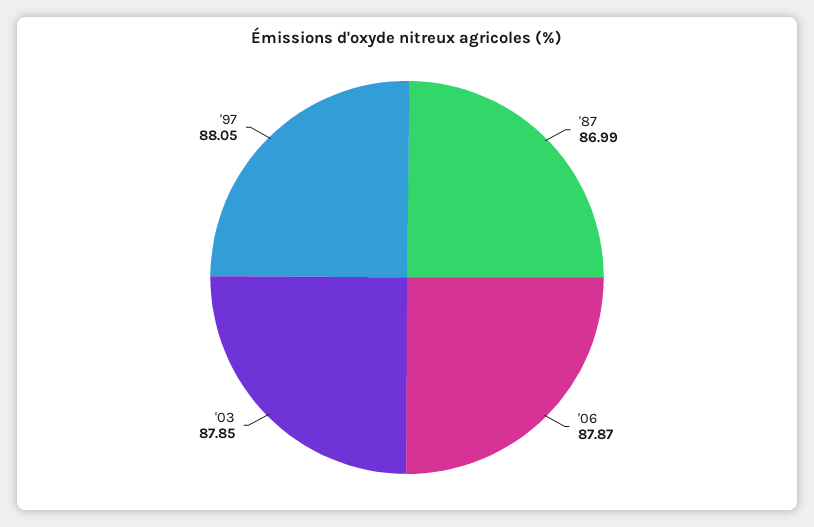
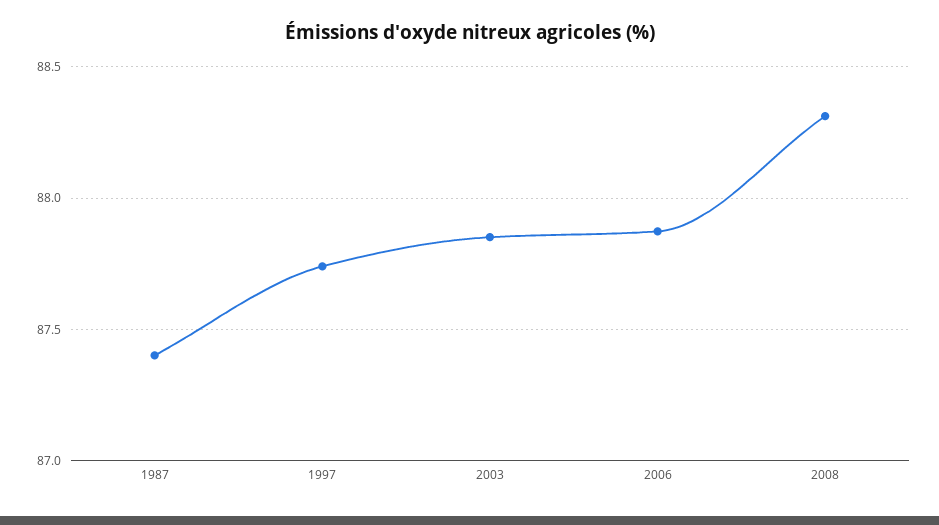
'87: 86.99 -> 87.4
'97: 88.05 -> 87.75
2008: none -> 88.3

